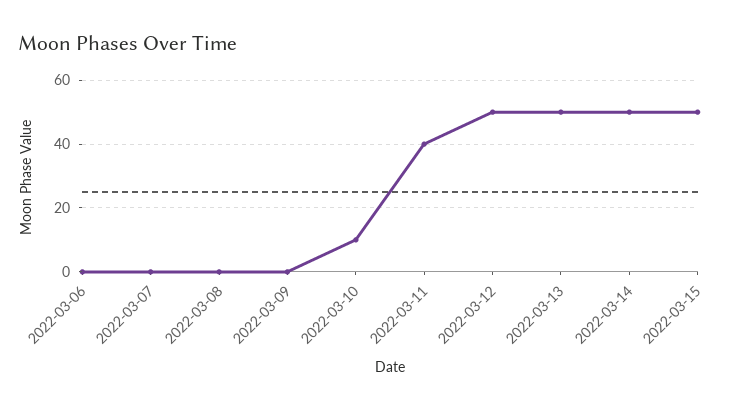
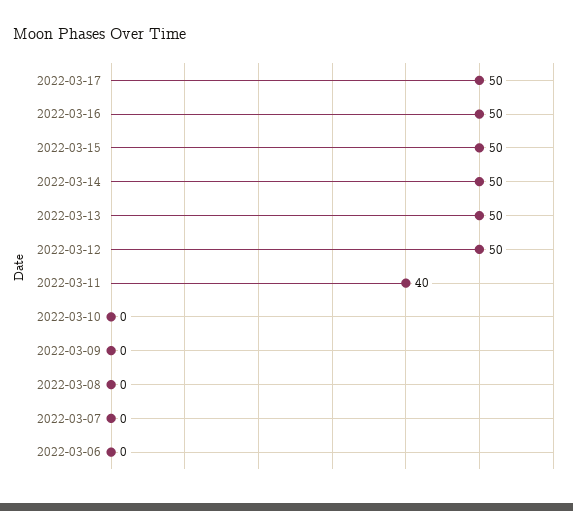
2022-03-10: 10 -> 0
2022-03-17: none -> 50
2022-03-16: none -> 50

